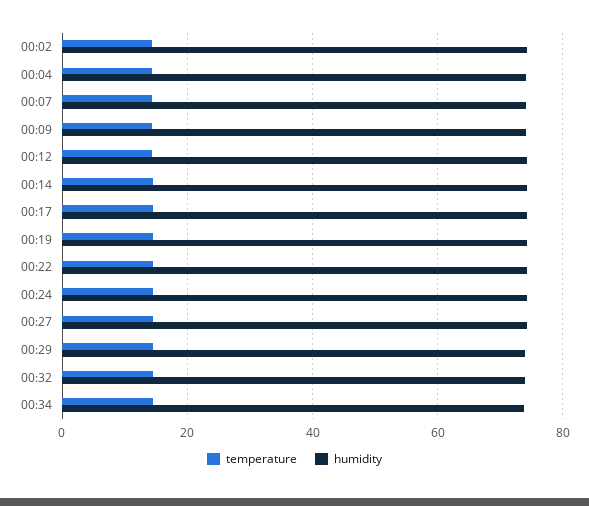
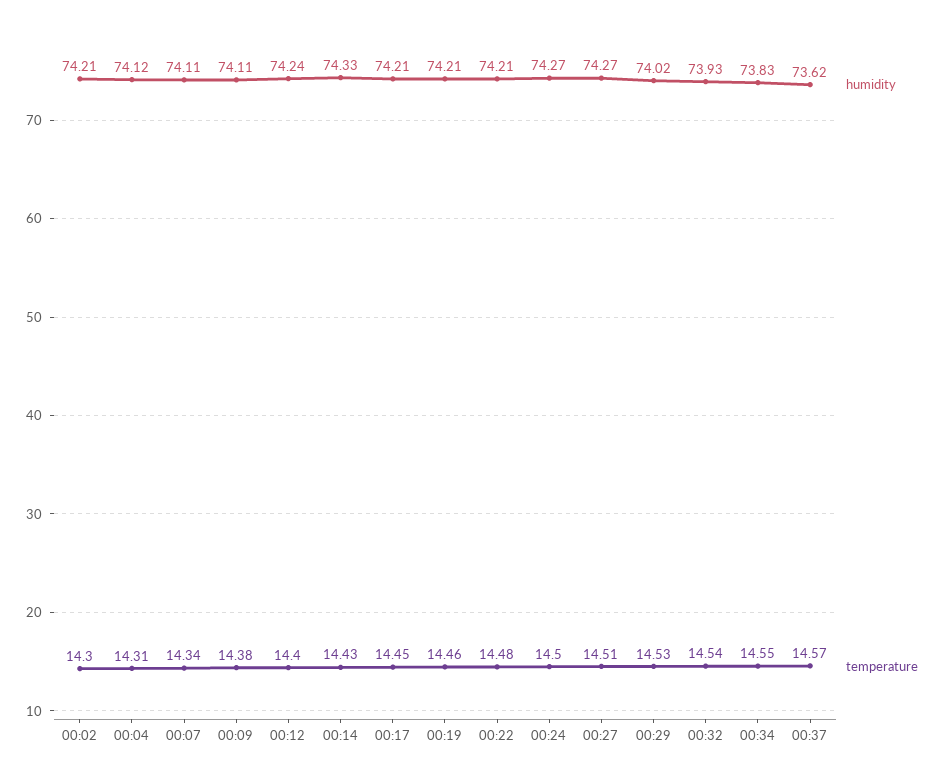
humidity, 00:37: none -> 73.62
temperature, 00:37: none -> 14.57

